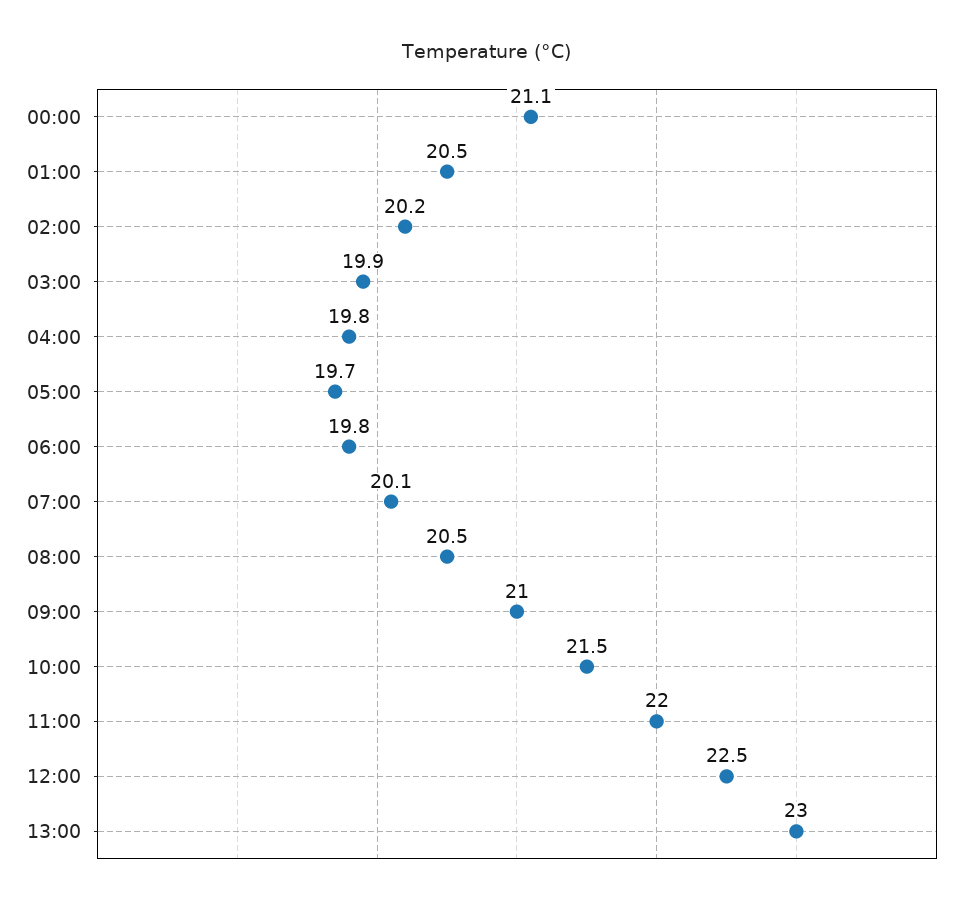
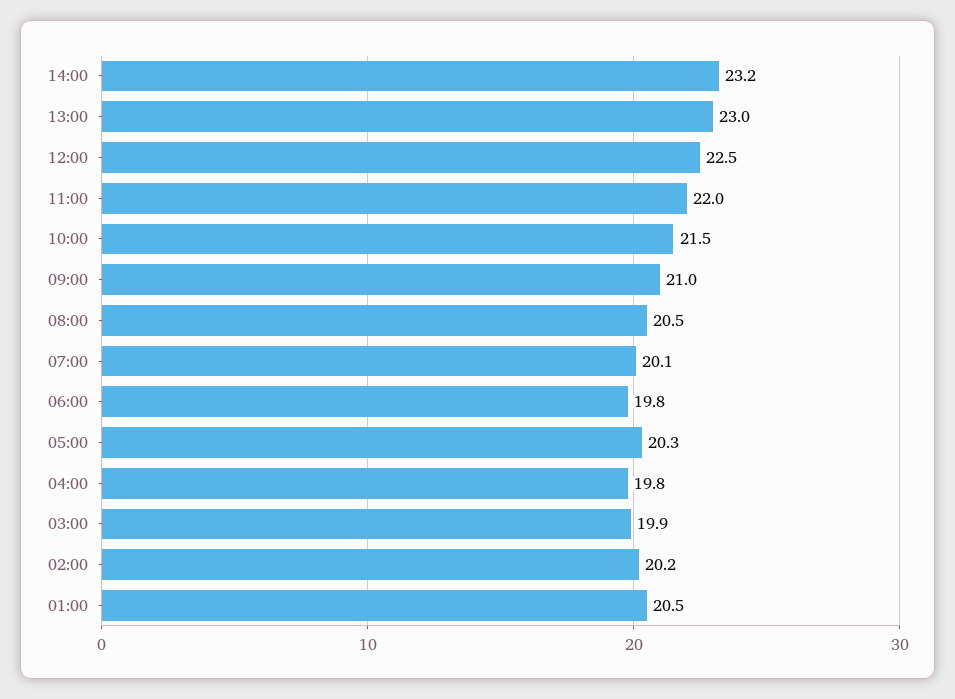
00:00: 21.1 -> none
05:00: 19.7 -> 20.3
14:00: none -> 23.2

